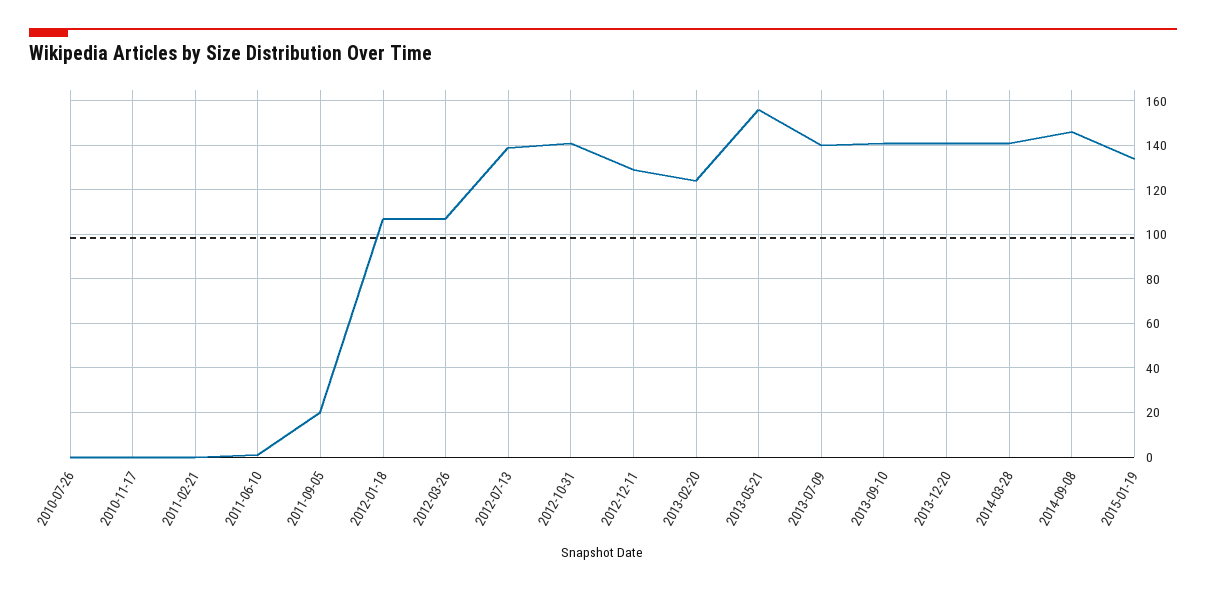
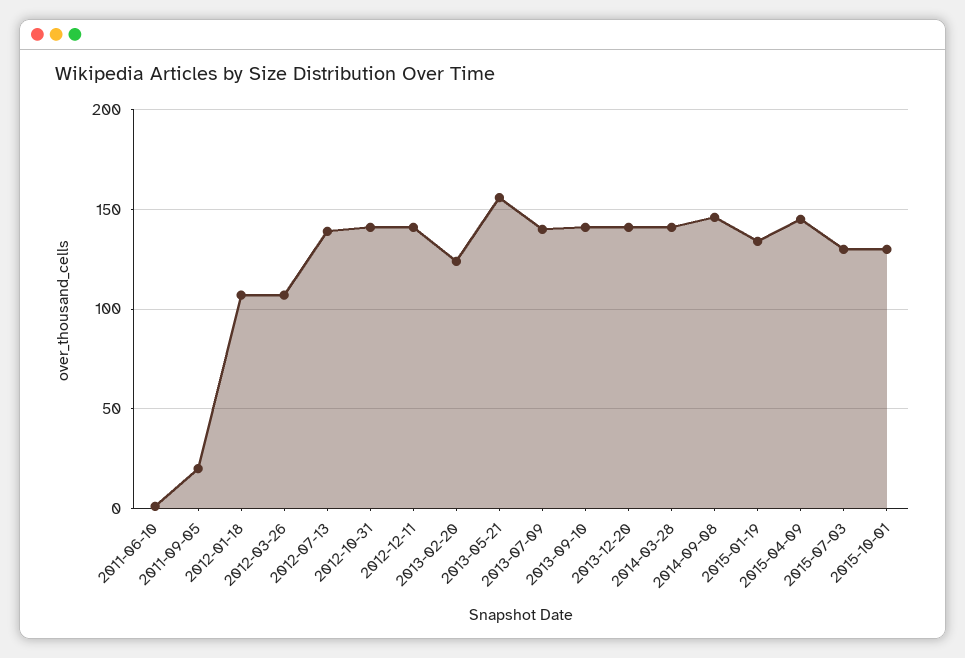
2010-07-26: 0 -> none
2010-11-17: 0 -> none
2011-02-21: 0 -> none
2012-12-11: 130 -> 140
2015-04-09: none -> 145
2015-07-03: none -> 130
2015-10-01: none -> 130

